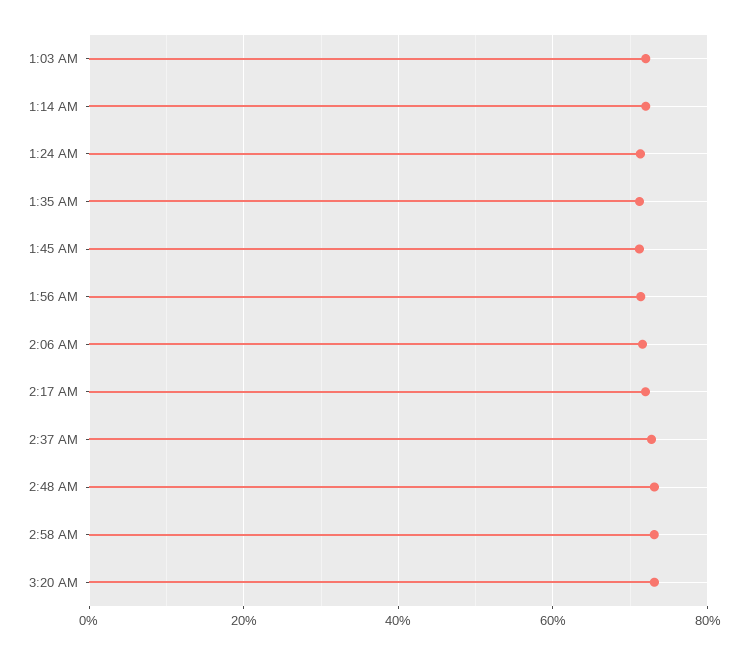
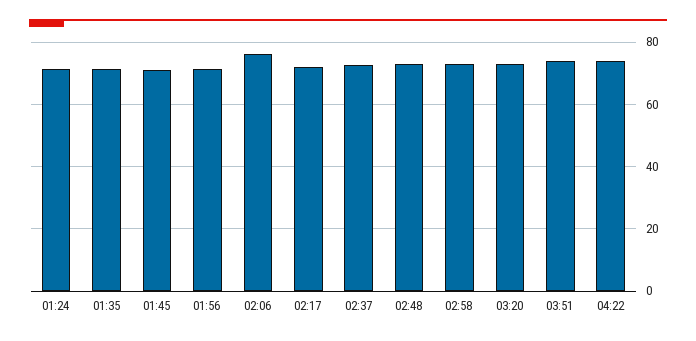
1:03 AM: 72 -> none
1:14 AM: 72 -> none
2:06 AM: 72 -> 76
03:51: none -> 74
04:22: none -> 74

